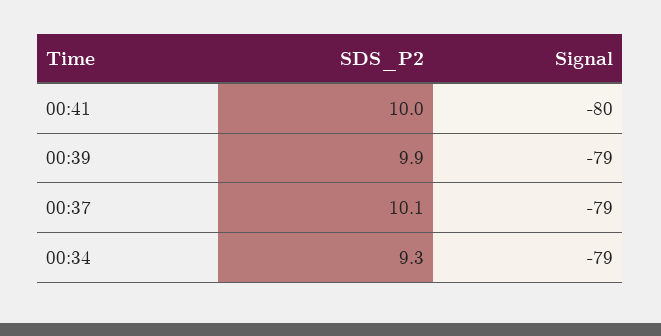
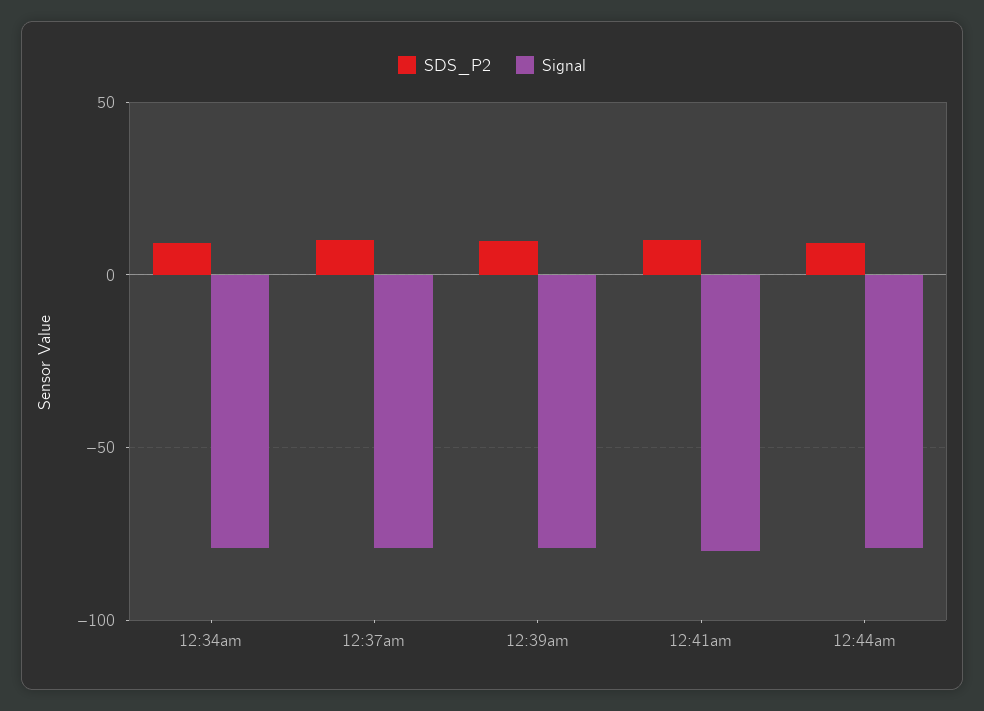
SDS_P2, 12:44am: none -> 10
Signal, 12:44am: none -> -80

